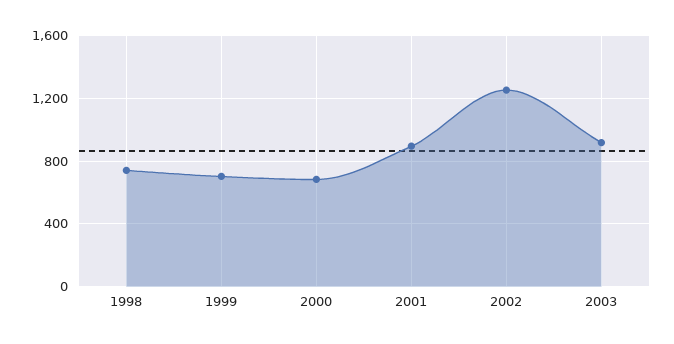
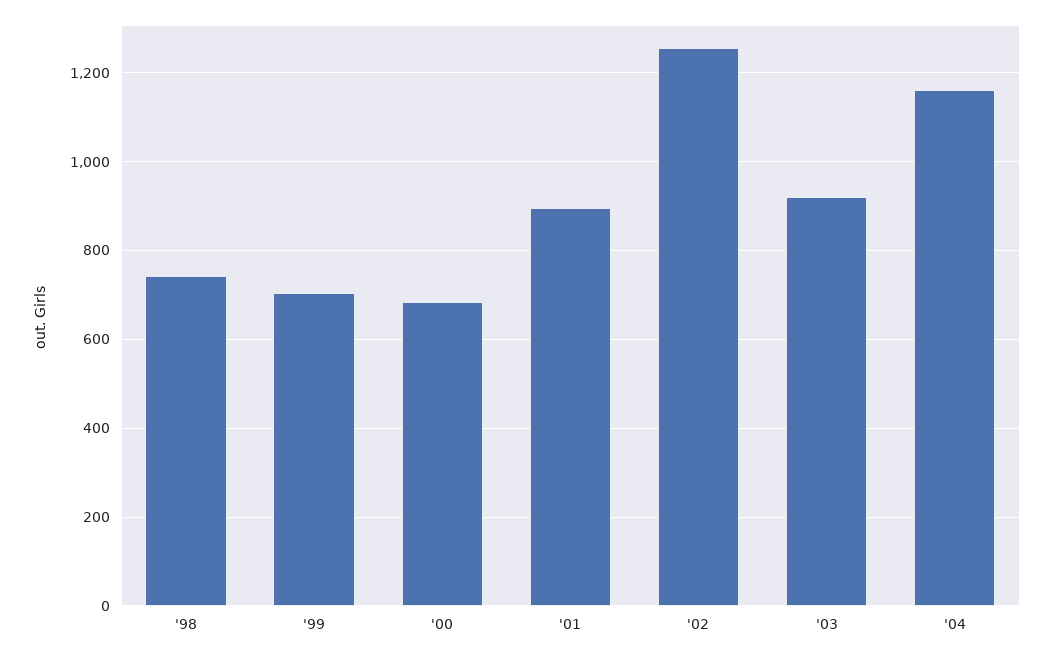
'04: none -> 1160

